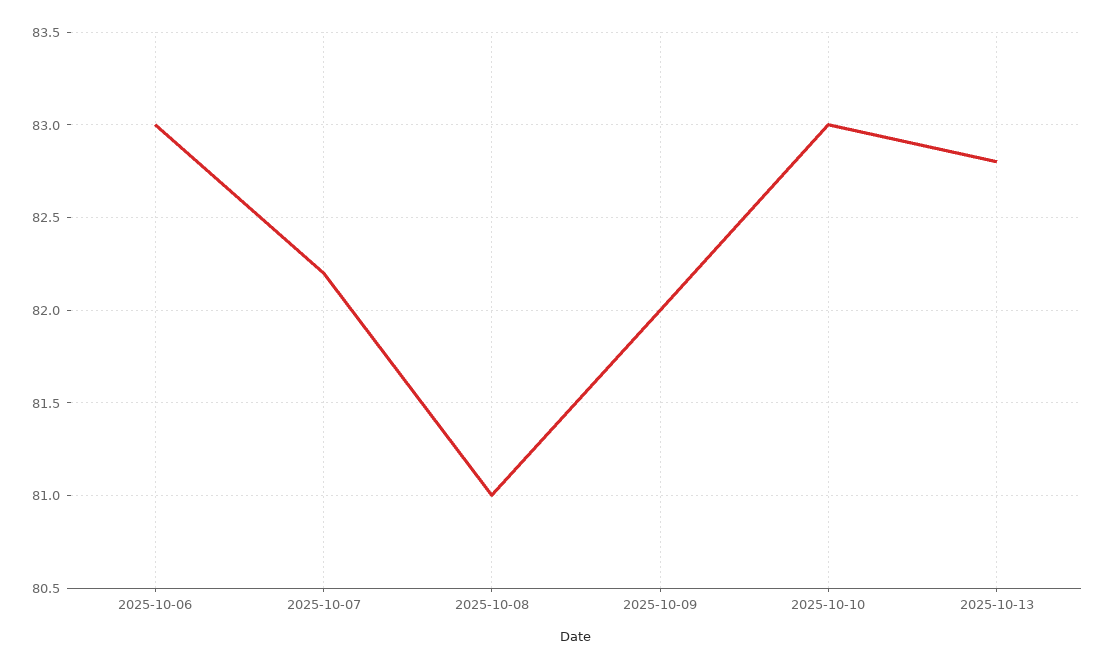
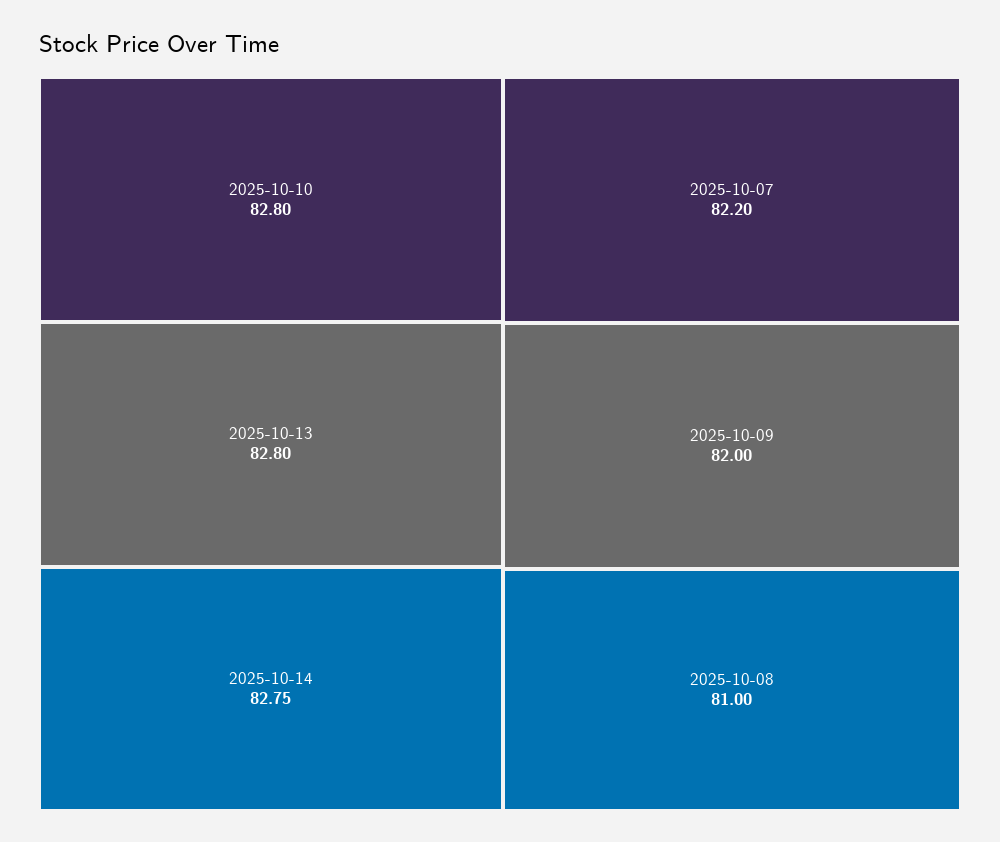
2025-10-06: 83 -> none
2025-10-10: 83 -> 82.8
2025-10-14: none -> 82.75

